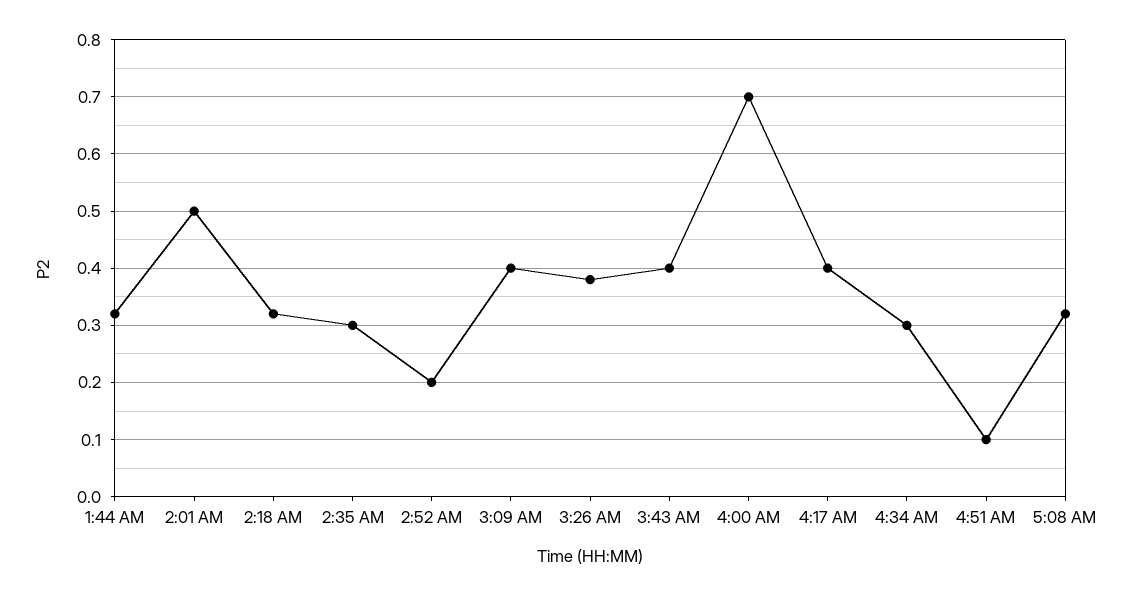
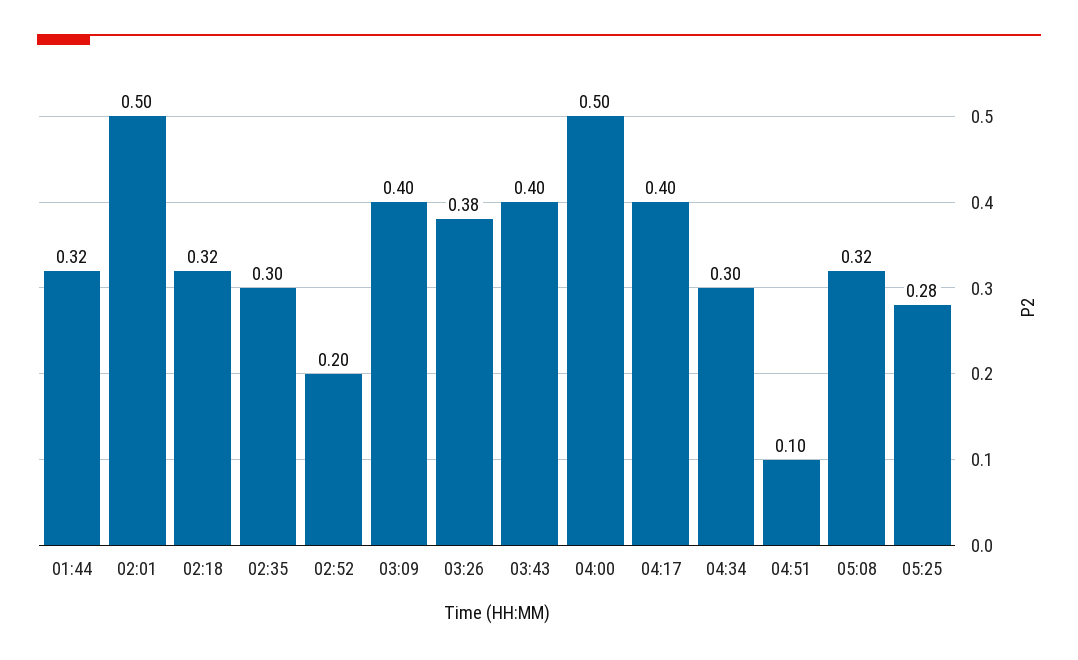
4:00 AM: 0.7 -> 0.5
05:25: none -> 0.28

